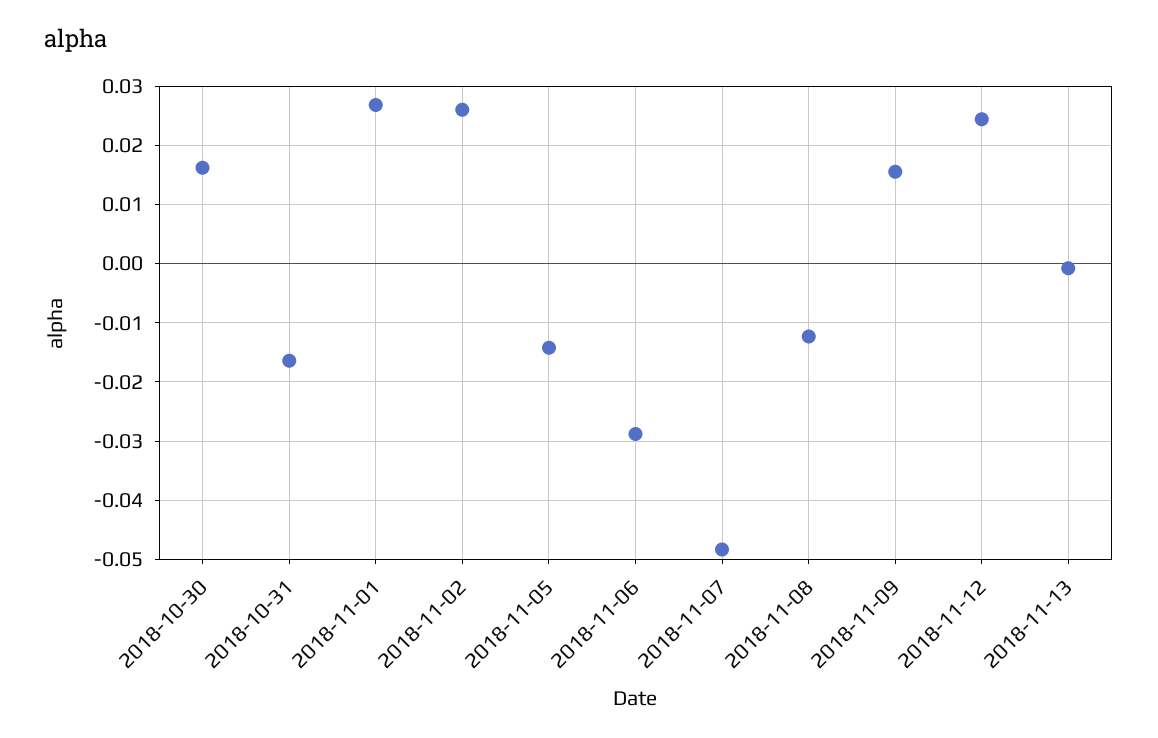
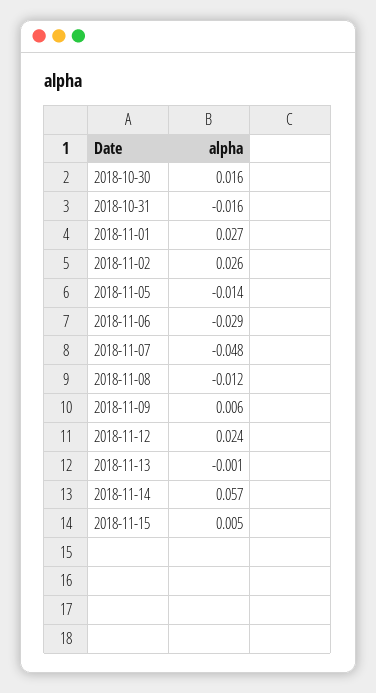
2018-11-09: 0.016 -> 0.006
2018-11-14: none -> 0.057
2018-11-15: none -> 0.005

